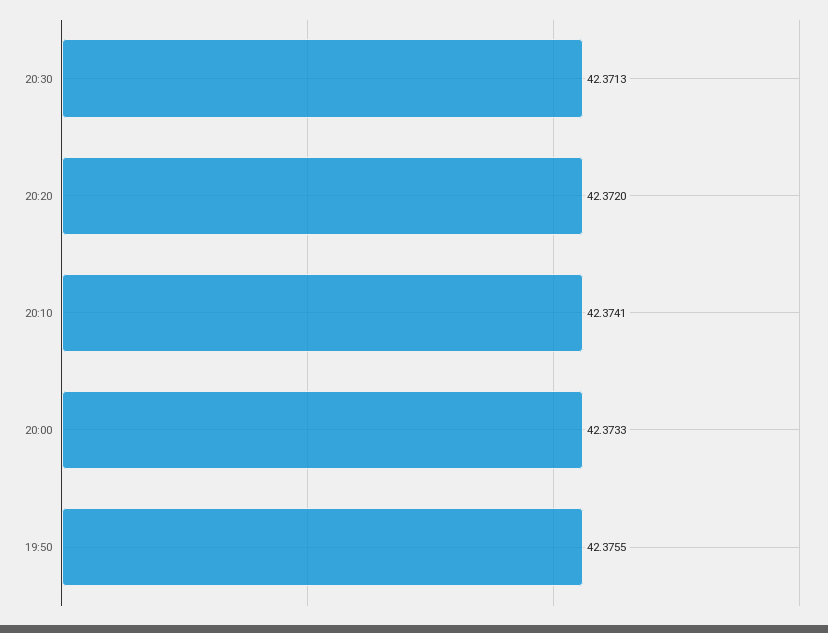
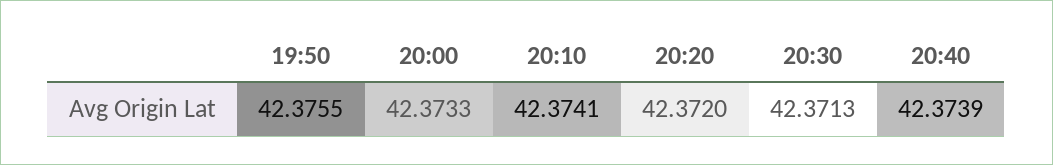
20:40: none -> 42.3739

